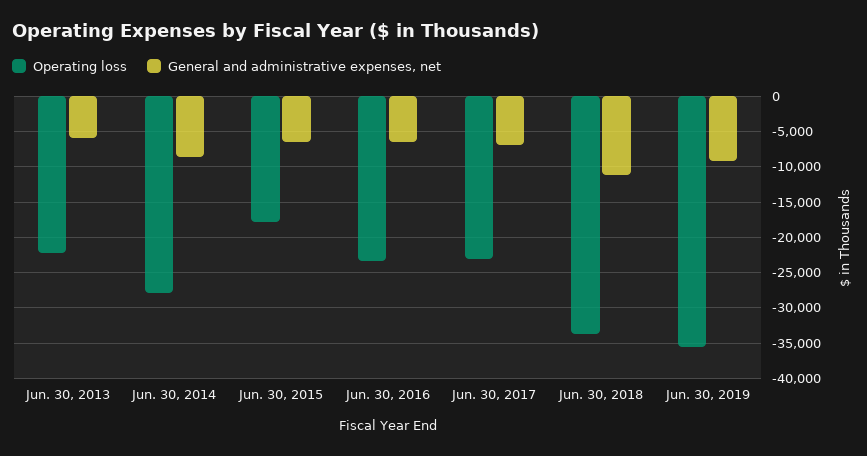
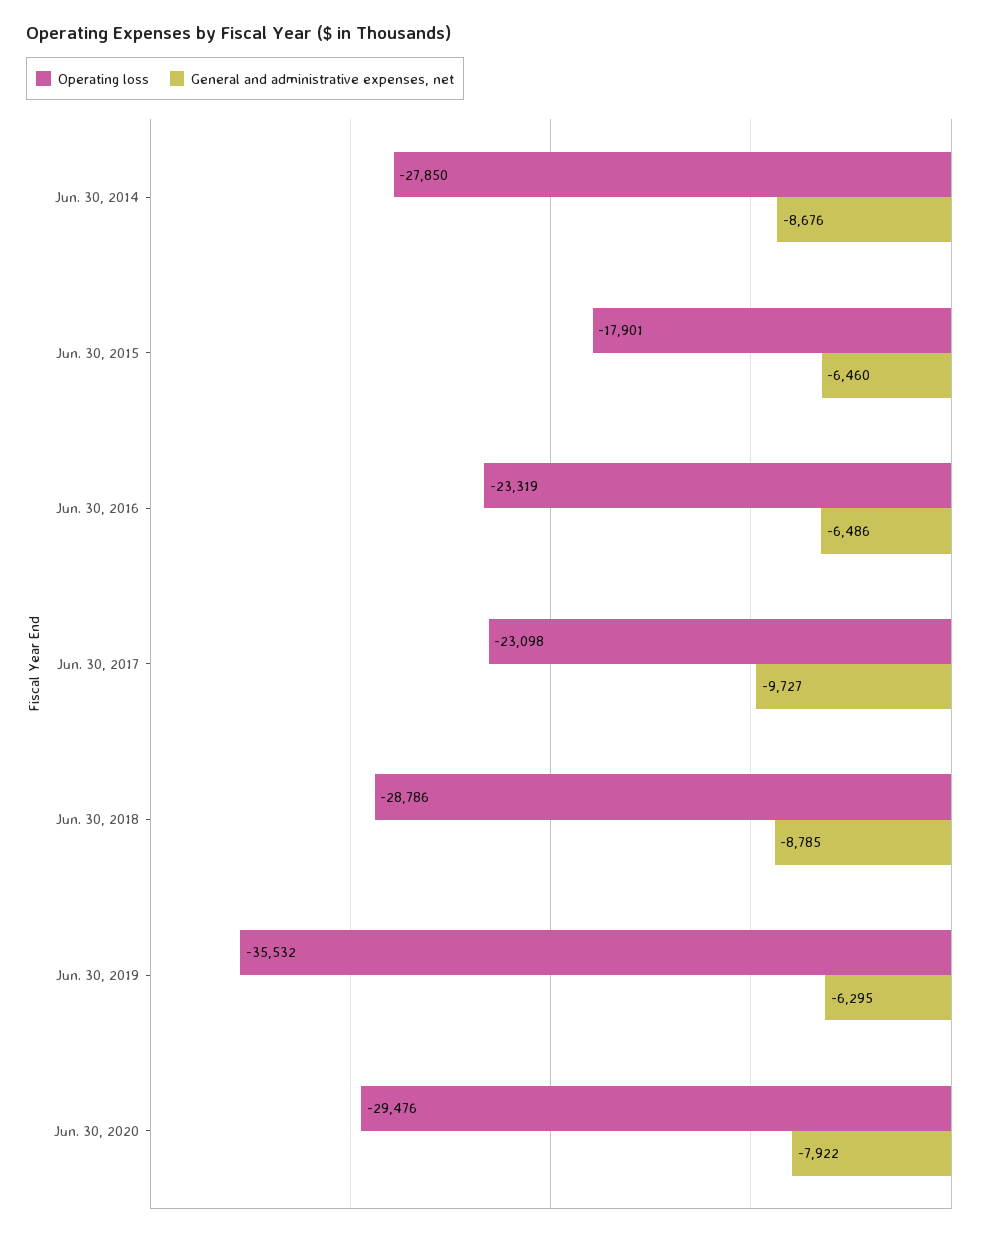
Operating loss, Jun. 30, 2013: -22000 -> none
General and administrative expenses, net, Jun. 30, 2013: -6000 -> none
General and administrative expenses, net, Jun. 30, 2017: -7000 -> -9727
Operating loss, Jun. 30, 2018: -34000 -> -28786
General and administrative expenses, net, Jun. 30, 2018: -11000 -> -8785
General and administrative expenses, net, Jun. 30, 2019: -9000 -> -6295
Operating loss, Jun. 30, 2020: none -> -29476
General and administrative expenses, net, Jun. 30, 2020: none -> -7922

